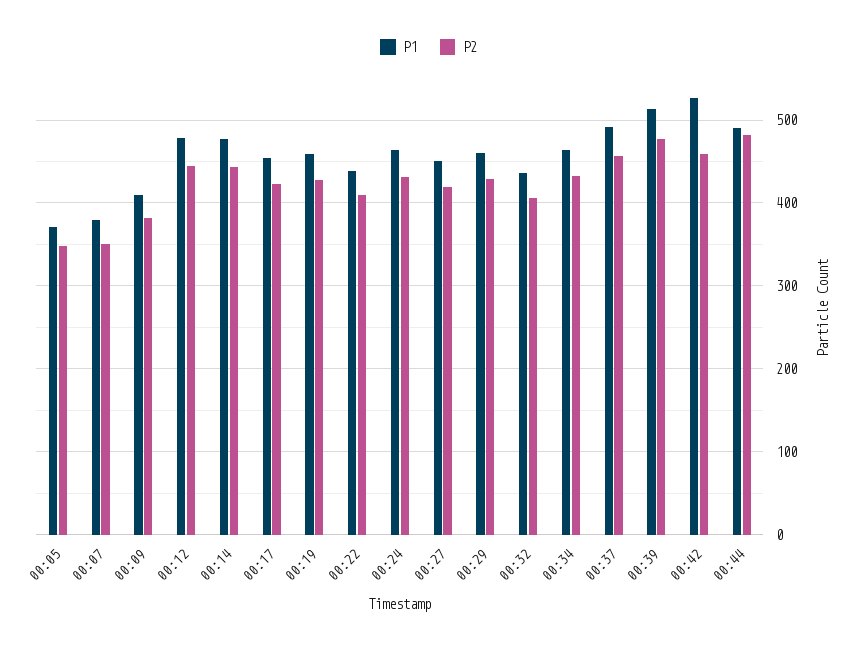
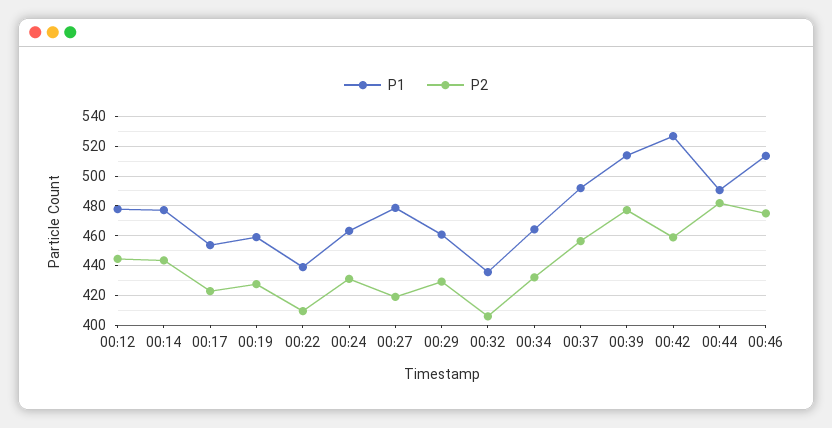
P1, 00:05: 370 -> none
P2, 00:05: 350 -> none
P1, 00:07: 380 -> none
P2, 00:07: 350 -> none
P1, 00:09: 410 -> none
P2, 00:09: 380 -> none
P1, 00:27: 450 -> 480
P1, 00:46: none -> 515
P2, 00:46: none -> 475

